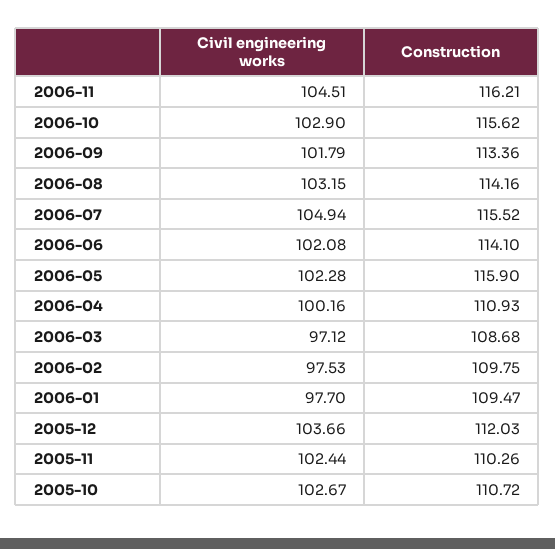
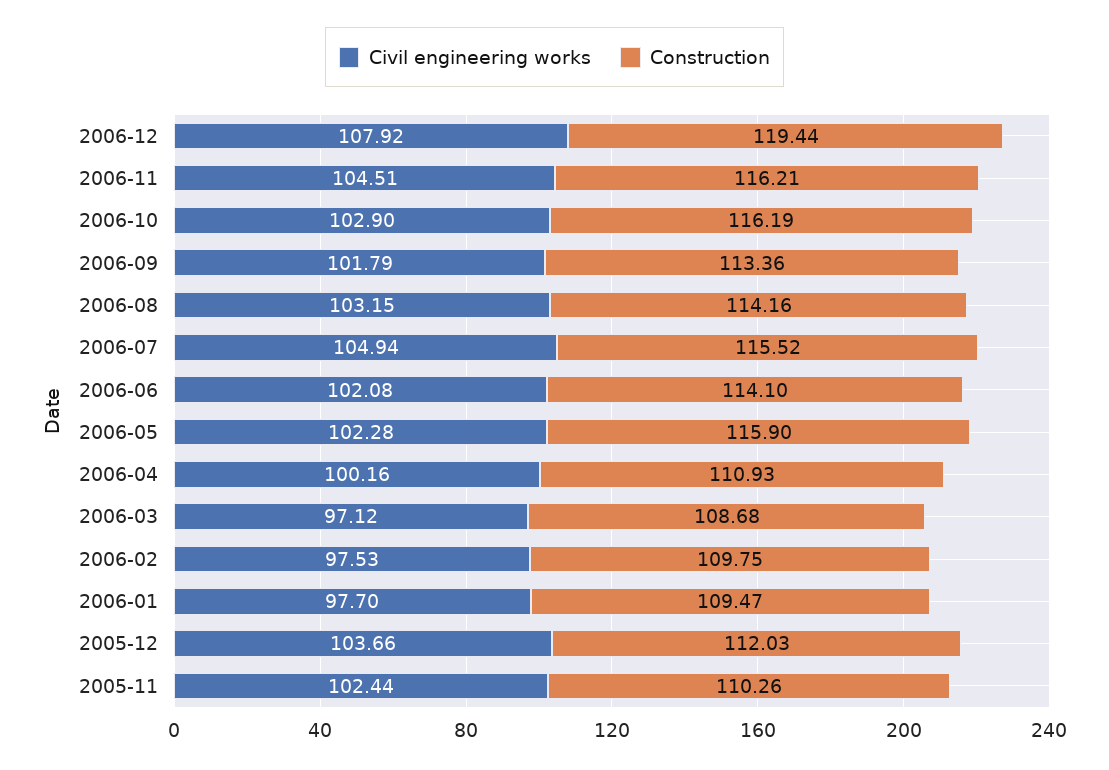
Construction, 2006-10: 115.62 -> 116.19
Civil engineering works, 2005-10: 102.67 -> none
Construction, 2005-10: 110.72 -> none
Civil engineering works, 2006-12: none -> 107.92
Construction, 2006-12: none -> 119.44

